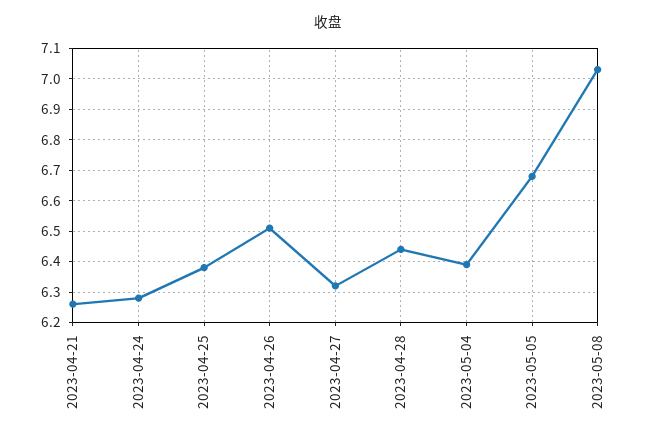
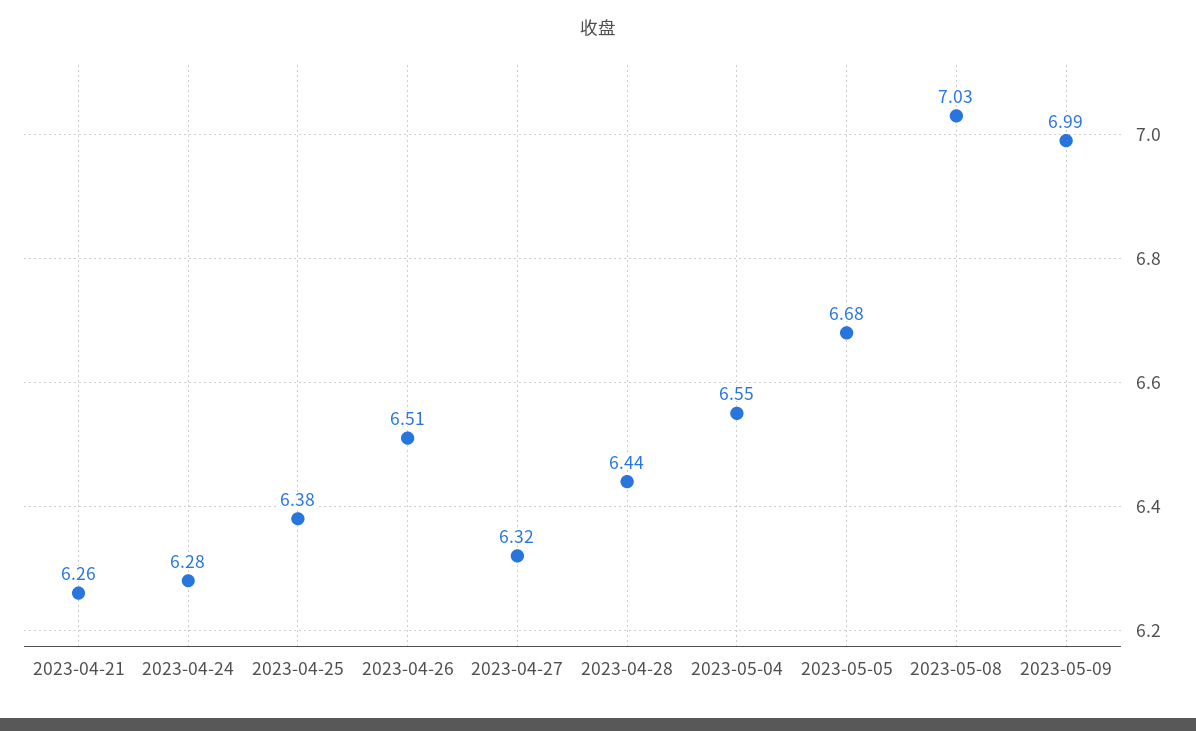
2023-05-04: 6.4 -> 6.55
2023-05-09: none -> 6.99

